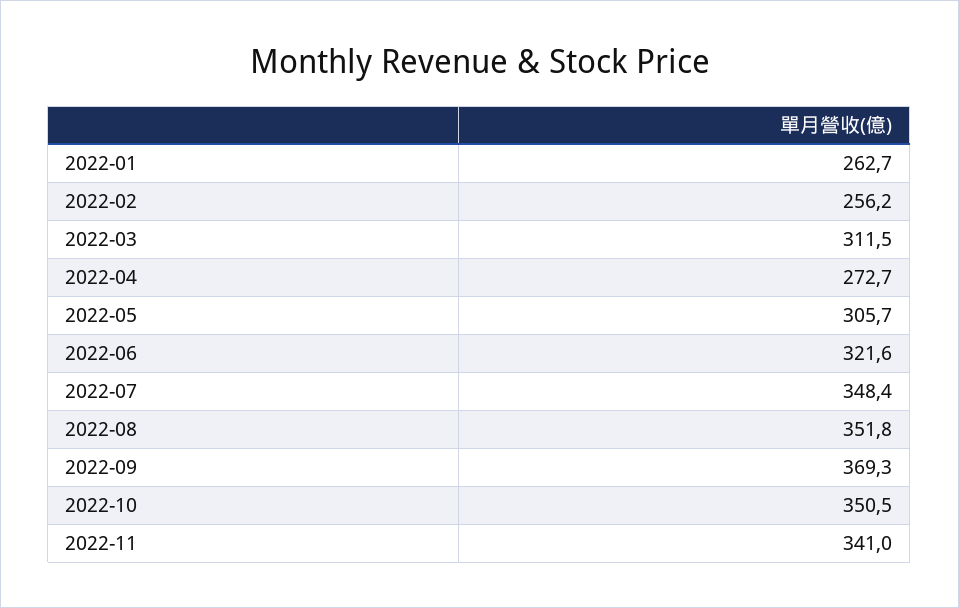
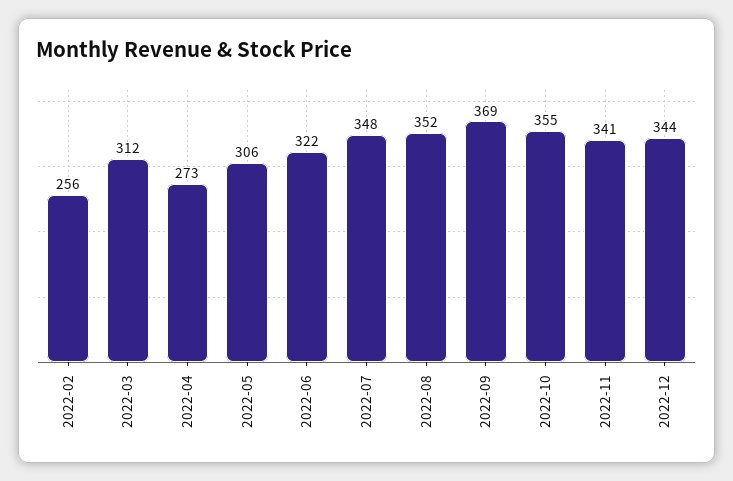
2022-01: 262.7 -> none
2022-10: 350.5 -> 355
2022-12: none -> 344

